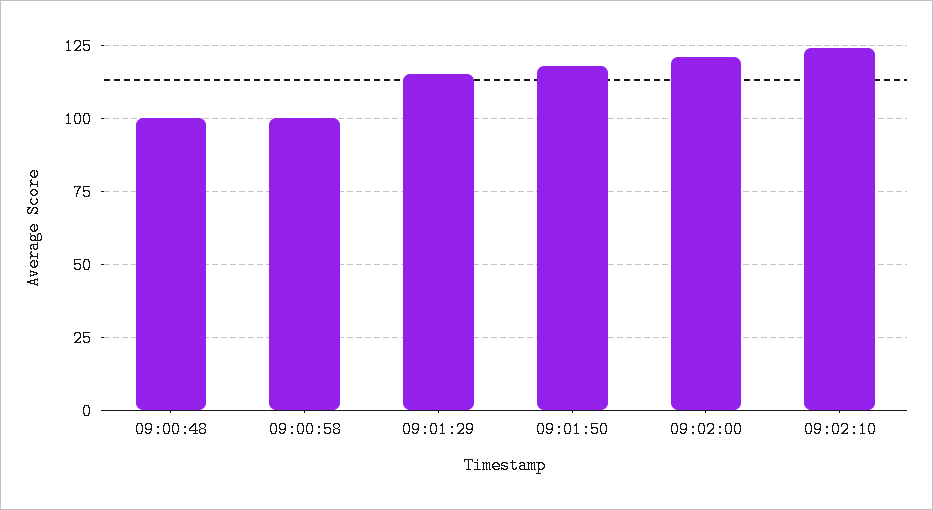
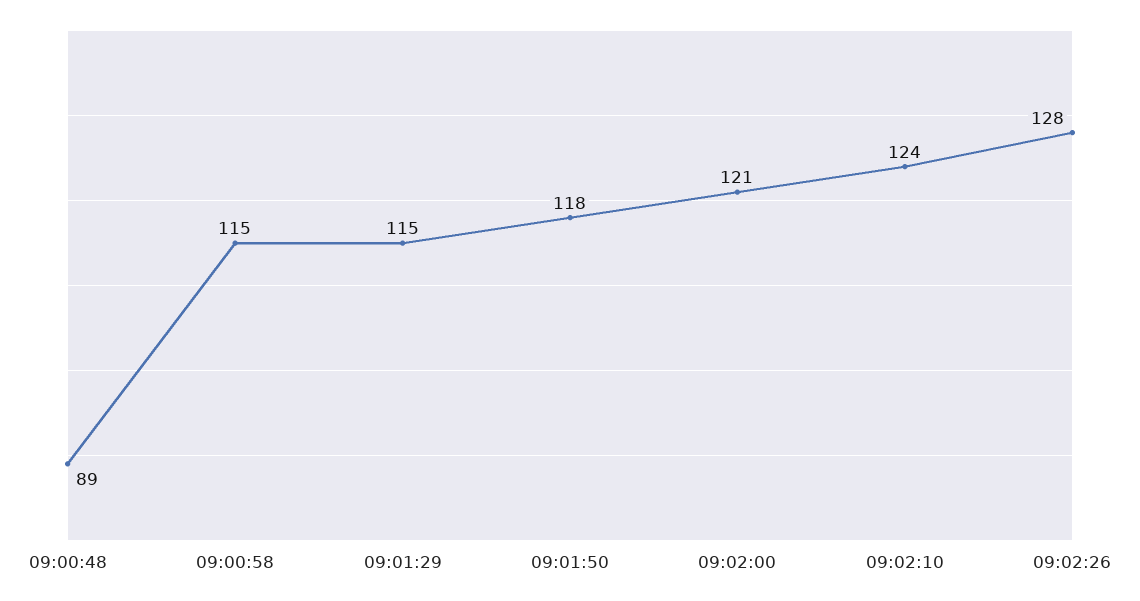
09:00:48: 100 -> 89
09:00:58: 100 -> 115
09:02:26: none -> 128

